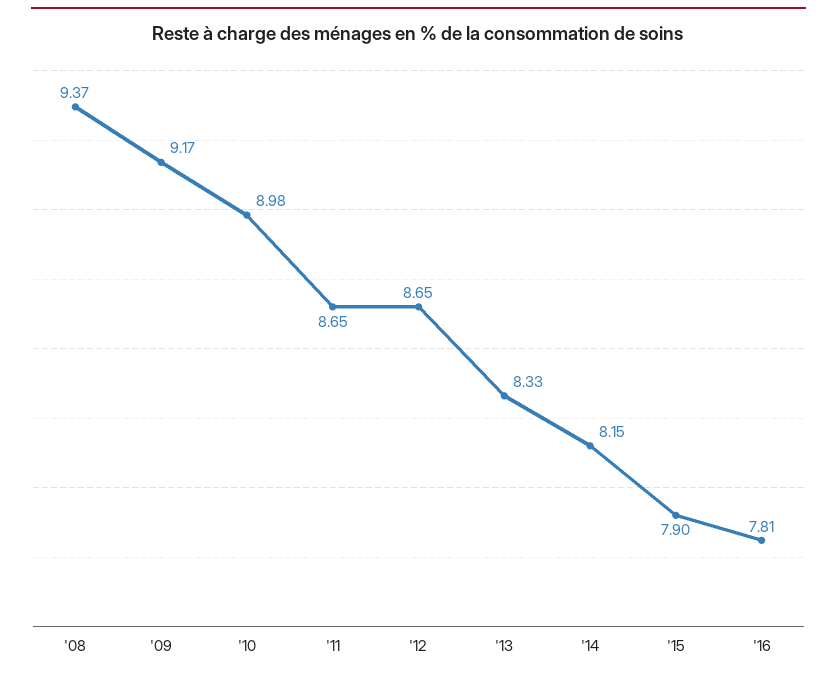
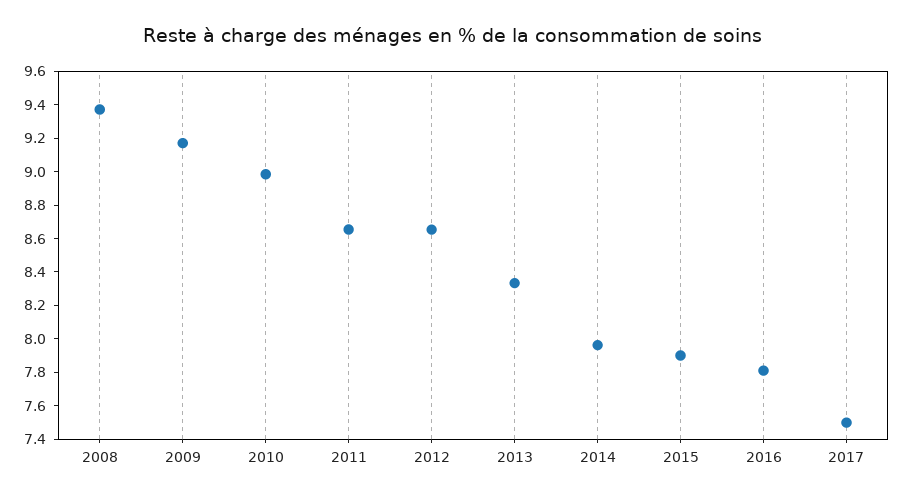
'14: 8.15 -> 7.95
2017: none -> 7.5

